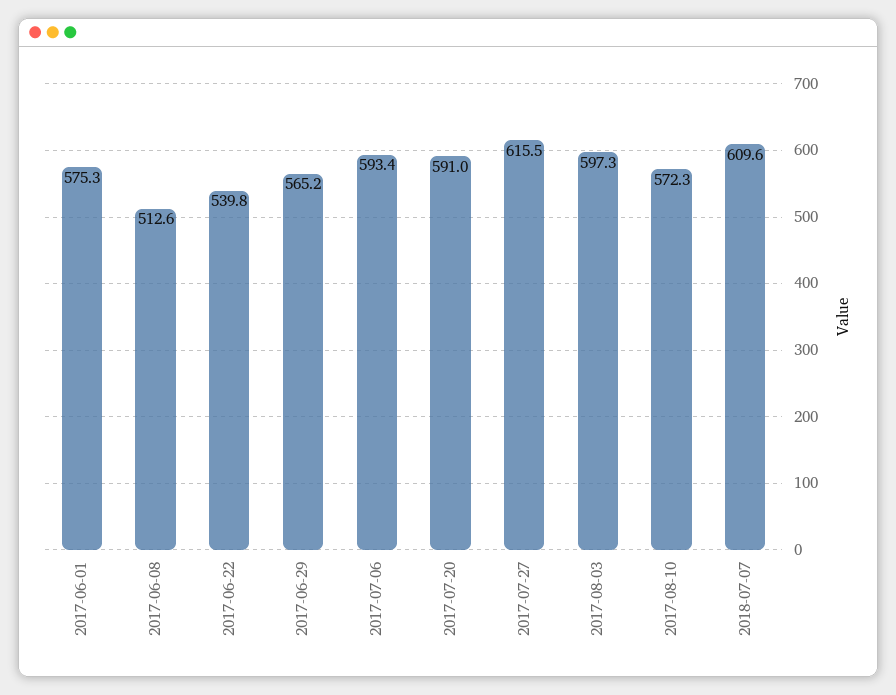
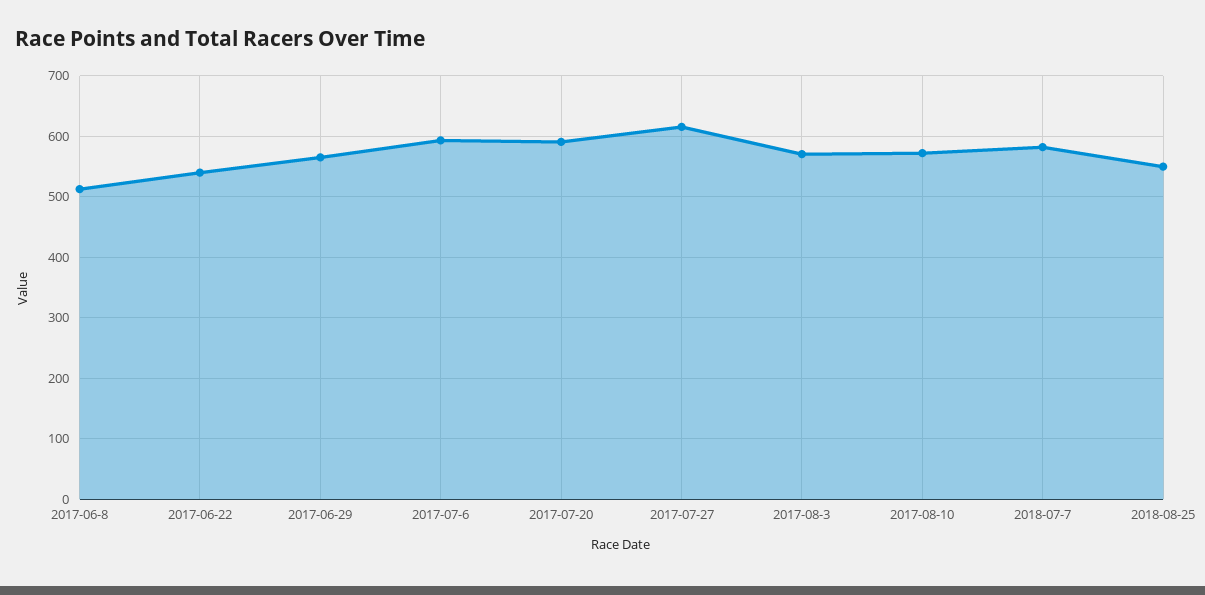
2017-06-01: 575.3 -> none
2017-08-03: 597.3 -> 570
2018-07-07: 609.6 -> 580
2018-08-25: none -> 550

